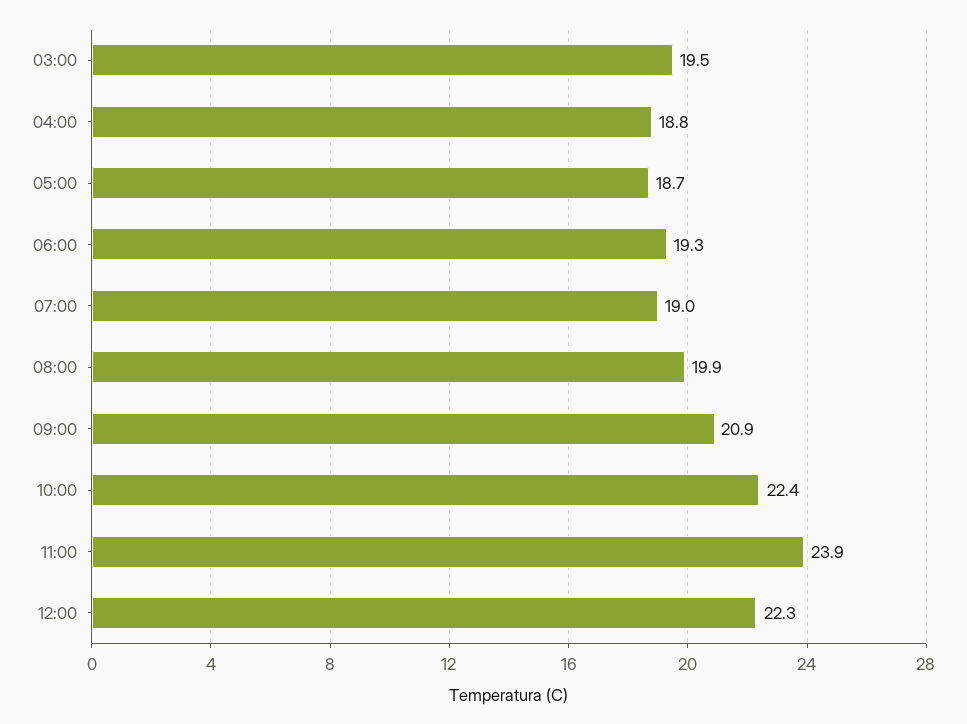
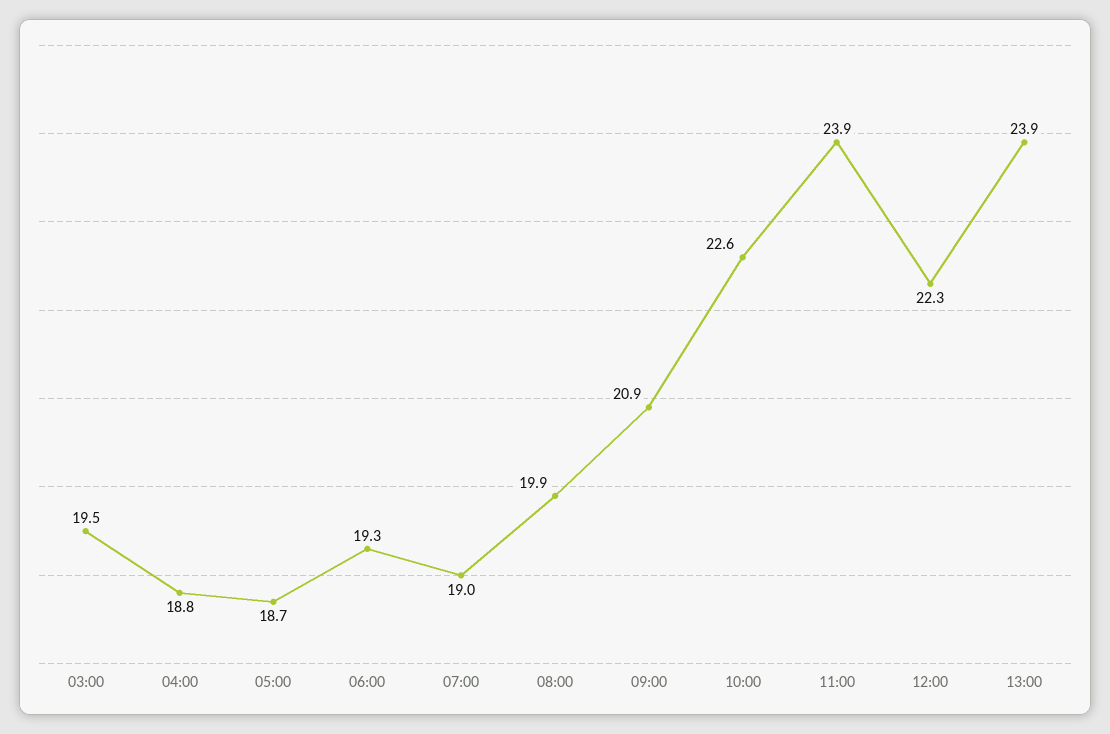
10:00: 22.4 -> 22.6
13:00: none -> 23.9

